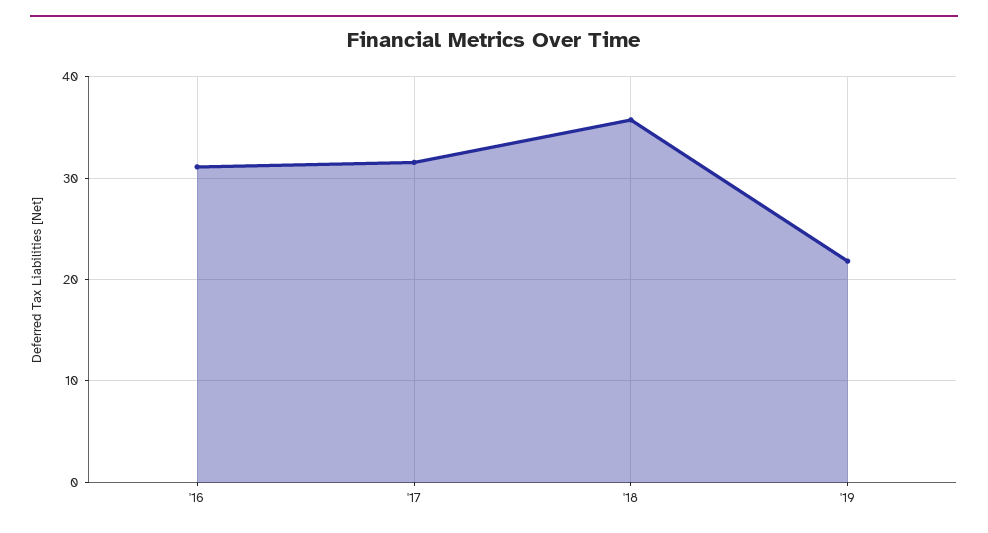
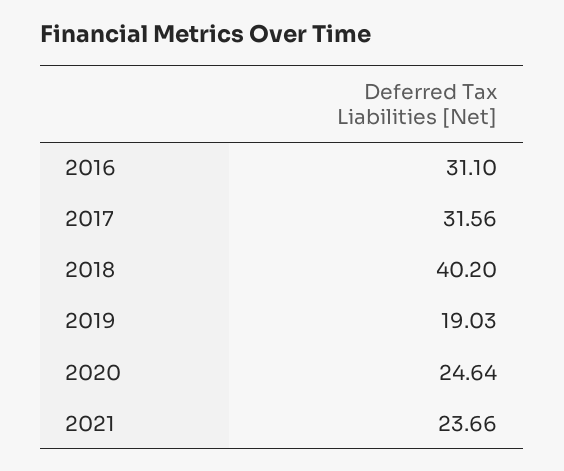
'18: 36 -> 40.2
'19: 22 -> 19.03
2020: none -> 24.64
2021: none -> 23.66

